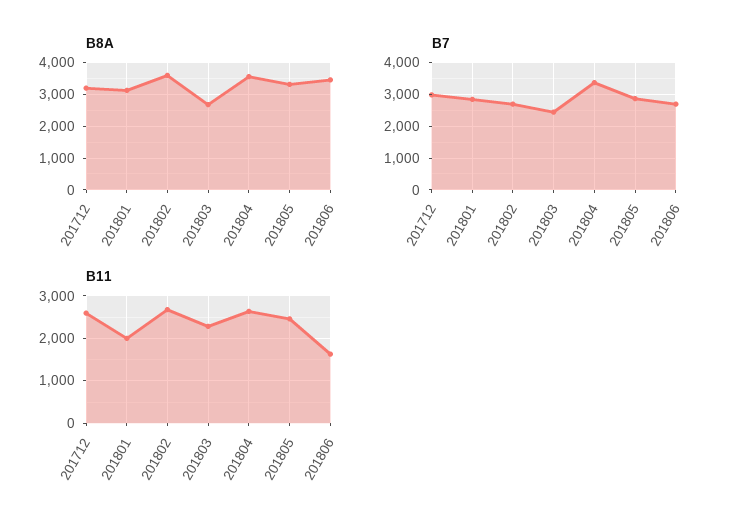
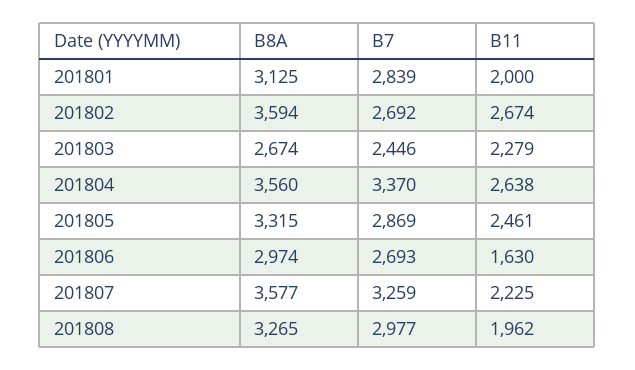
B8A, 201712: 3200 -> none
B8A, 201806: 3400 -> 2974
B7, 201712: 3000 -> none
B11, 201712: 2600 -> none
B8A, 201807: none -> 3577
B7, 201807: none -> 3259
B11, 201807: none -> 2225
B8A, 201808: none -> 3265
B7, 201808: none -> 2977
B11, 201808: none -> 1962

